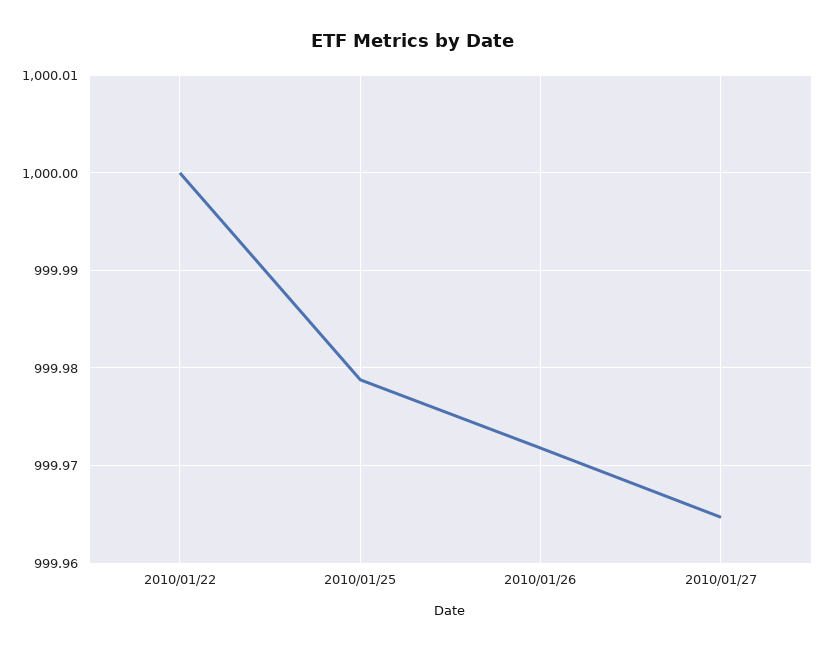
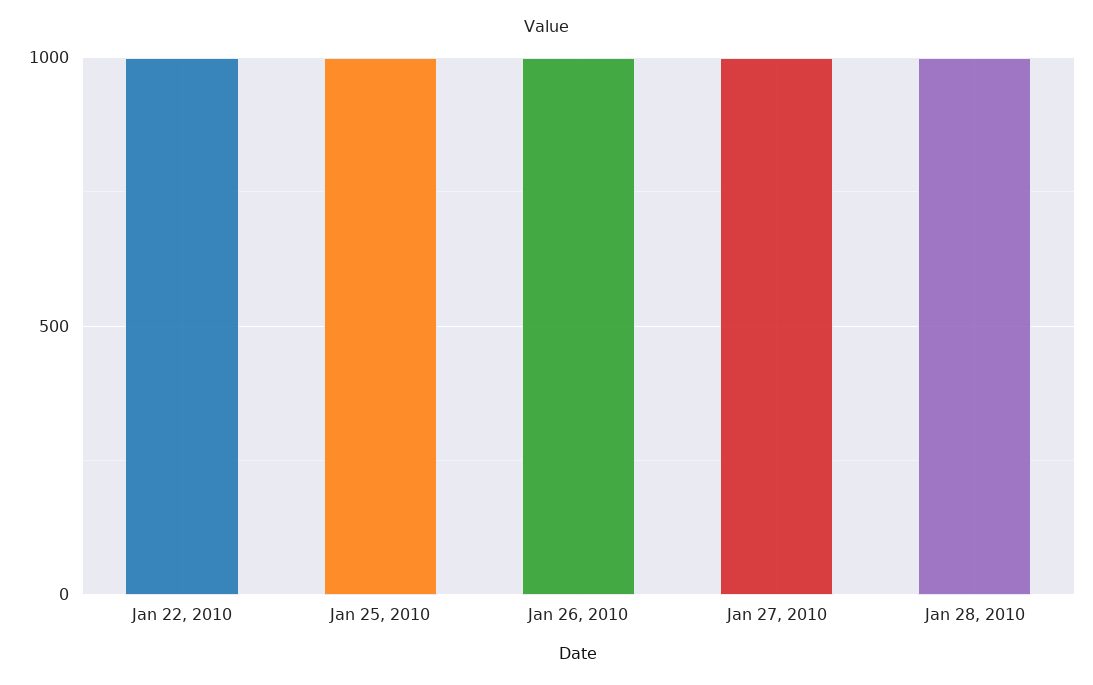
Jan 28, 2010: none -> 1000

